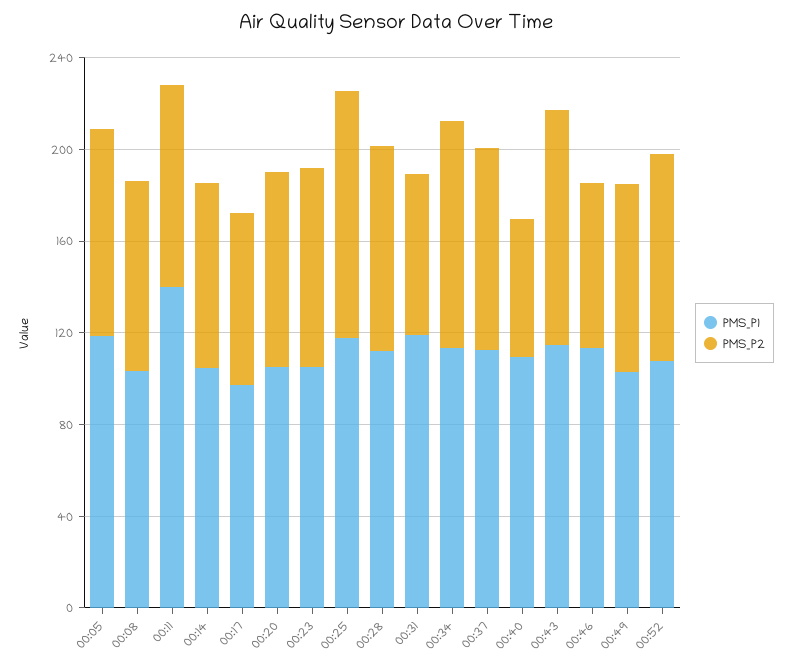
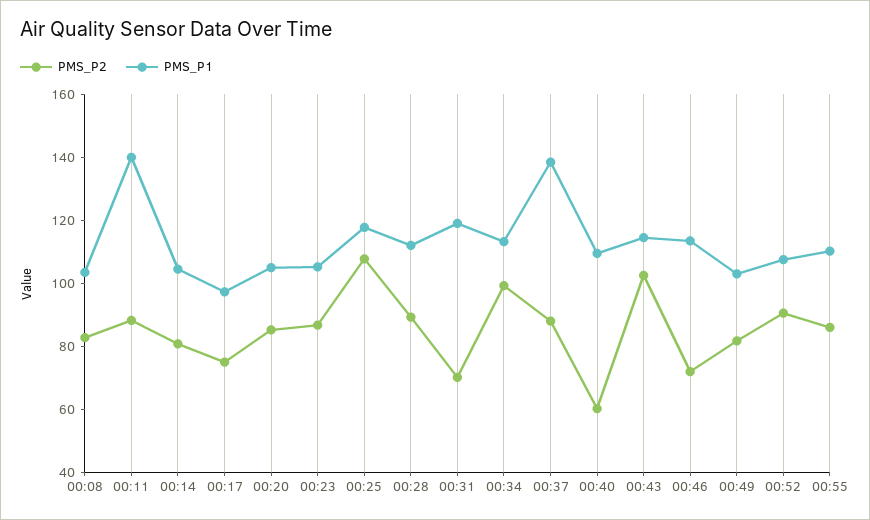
PMS_P1, 00:05: 120 -> none
PMS_P2, 00:05: 90 -> none
PMS_P1, 00:37: 110 -> 140
PMS_P2, 00:55: none -> 85
PMS_P1, 00:55: none -> 110

